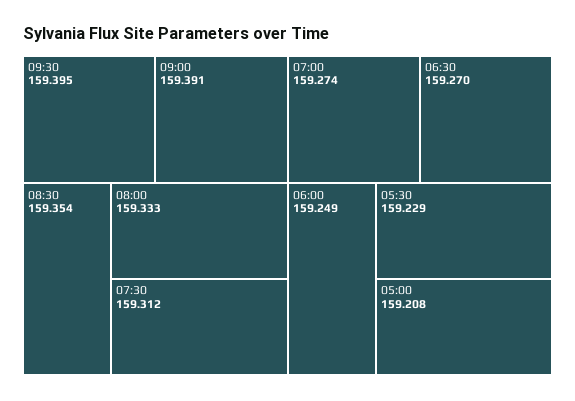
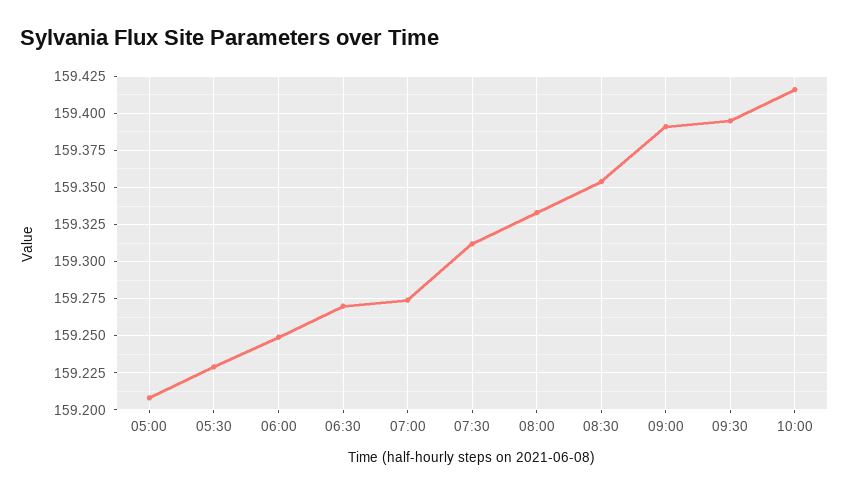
10:00: none -> 159.415

